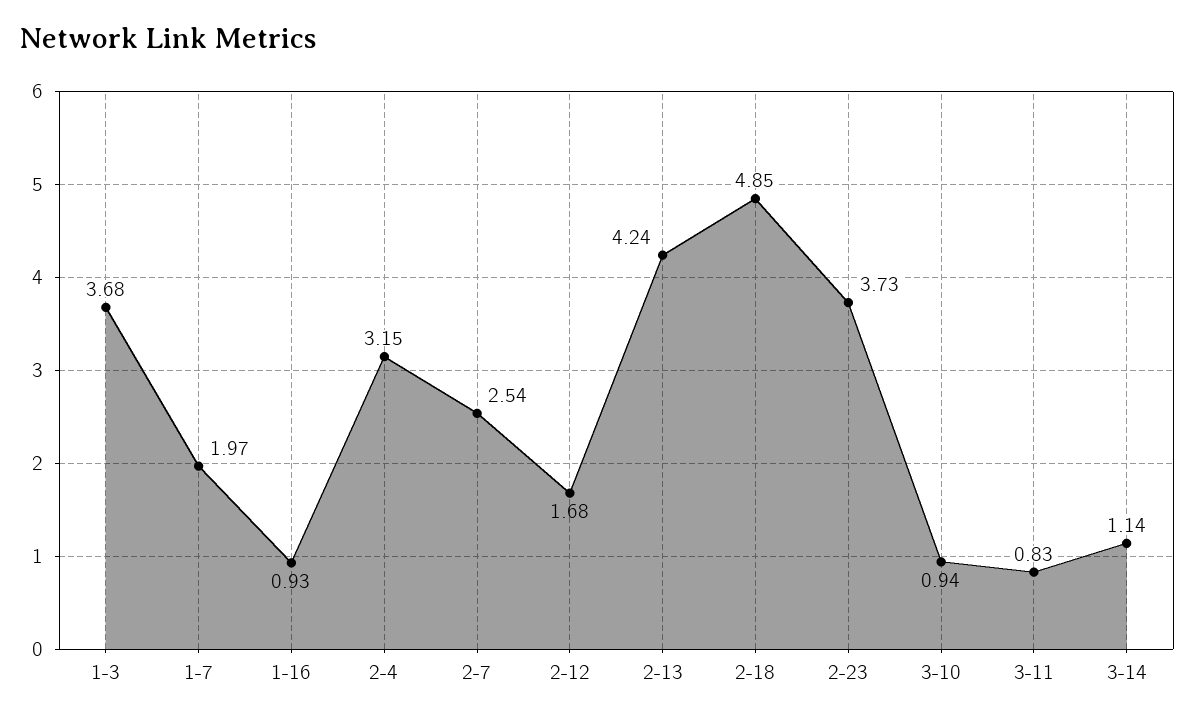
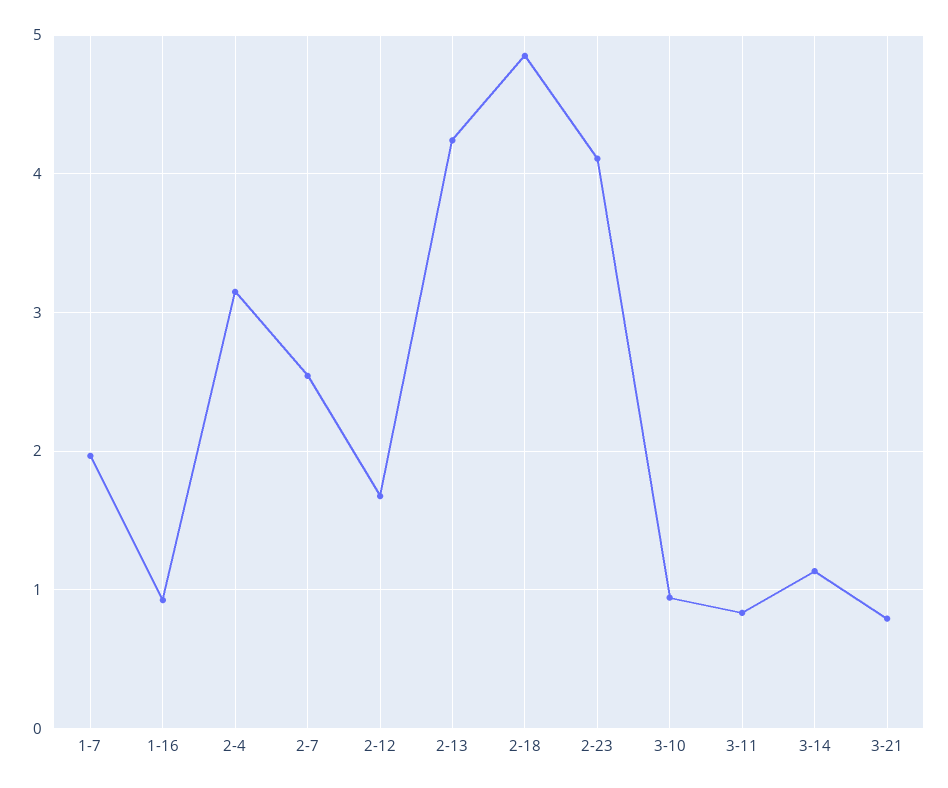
1-3: 3.68 -> none
2-23: 3.73 -> 4.1
3-21: none -> 0.8

